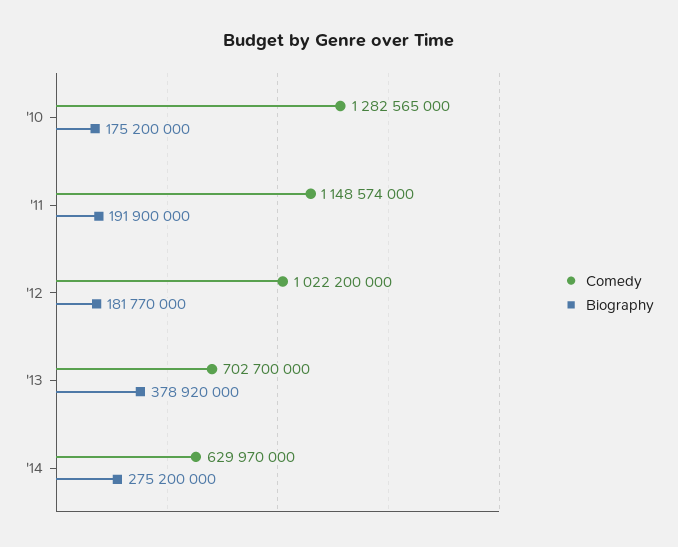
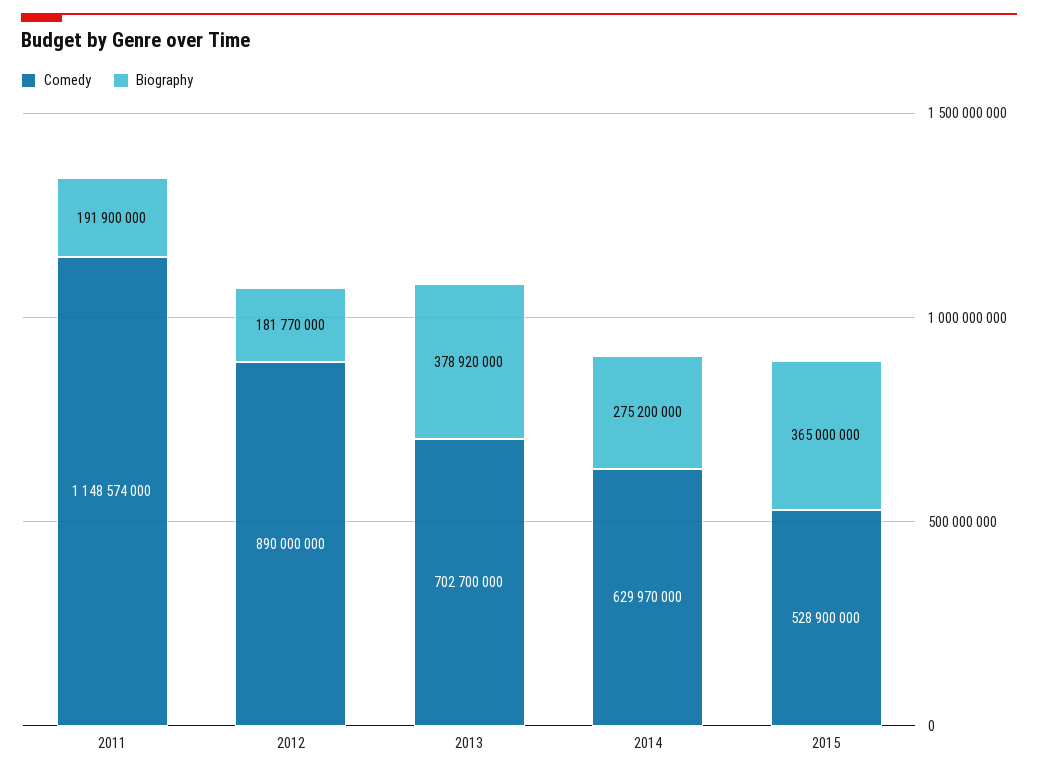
Comedy, '10: 1282565000 -> none
Biography, '10: 175200000 -> none
Comedy, '12: 1022200000 -> 890000000
Comedy, 2015: none -> 528900000
Biography, 2015: none -> 365000000

